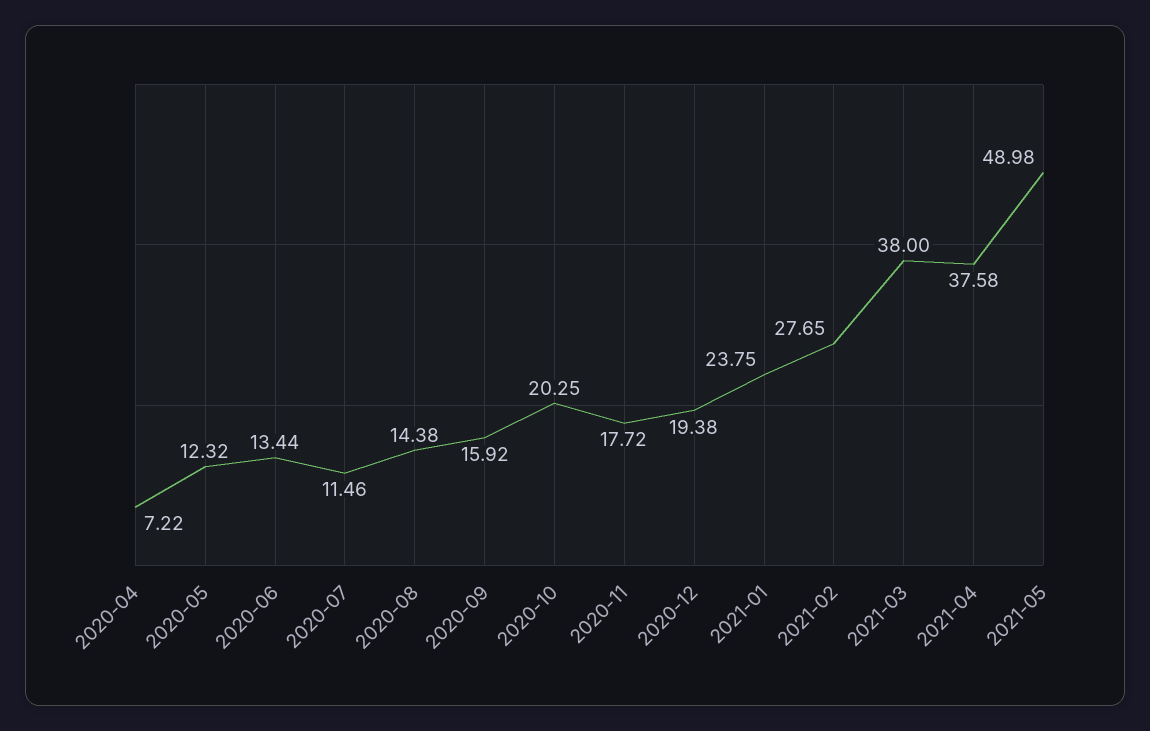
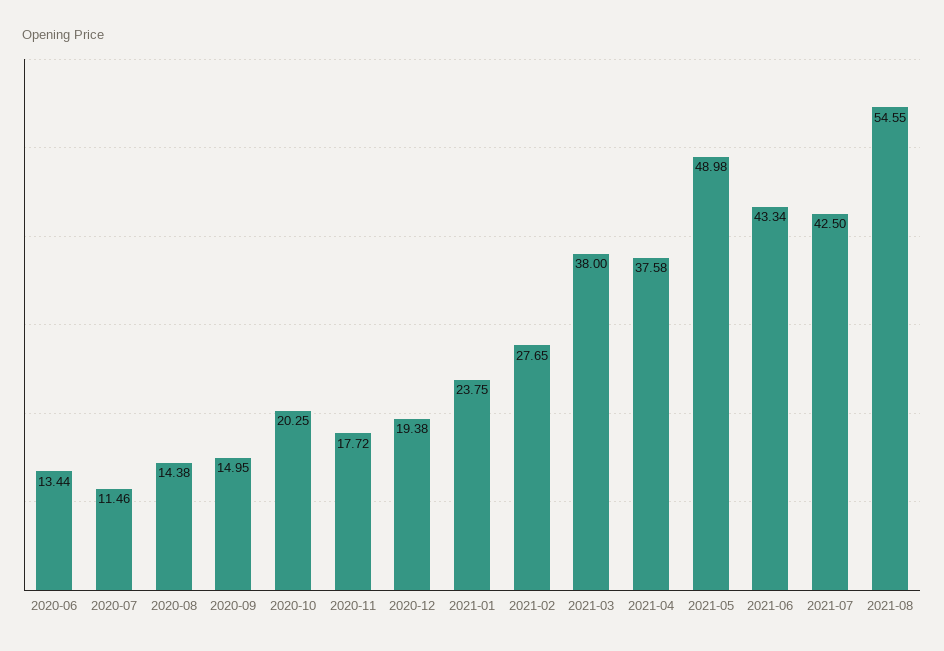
2020-04: 7.22 -> none
2020-05: 12.32 -> none
2020-09: 15.92 -> 14.95
2021-06: none -> 43.34
2021-07: none -> 42.5
2021-08: none -> 54.55

